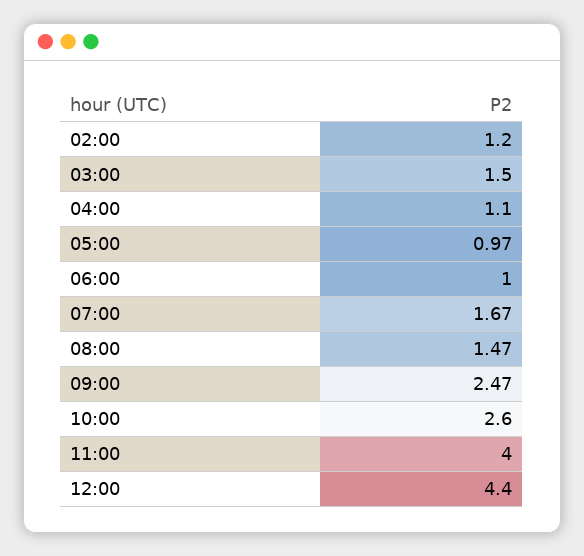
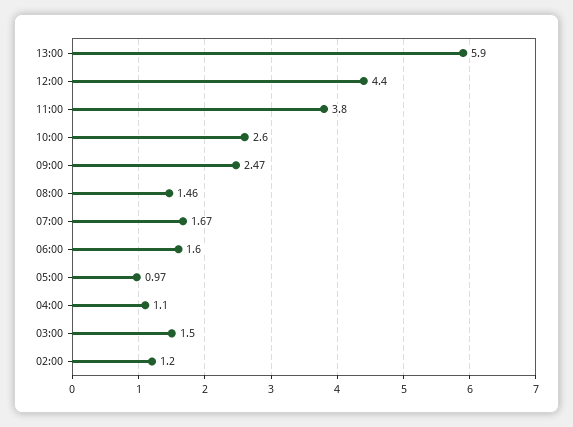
06:00: 1 -> 1.6
08:00: 1.47 -> 1.46
11:00: 4 -> 3.8
13:00: none -> 5.9

